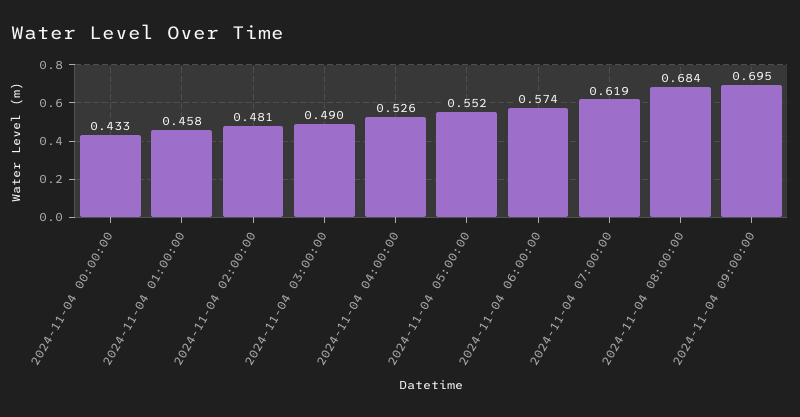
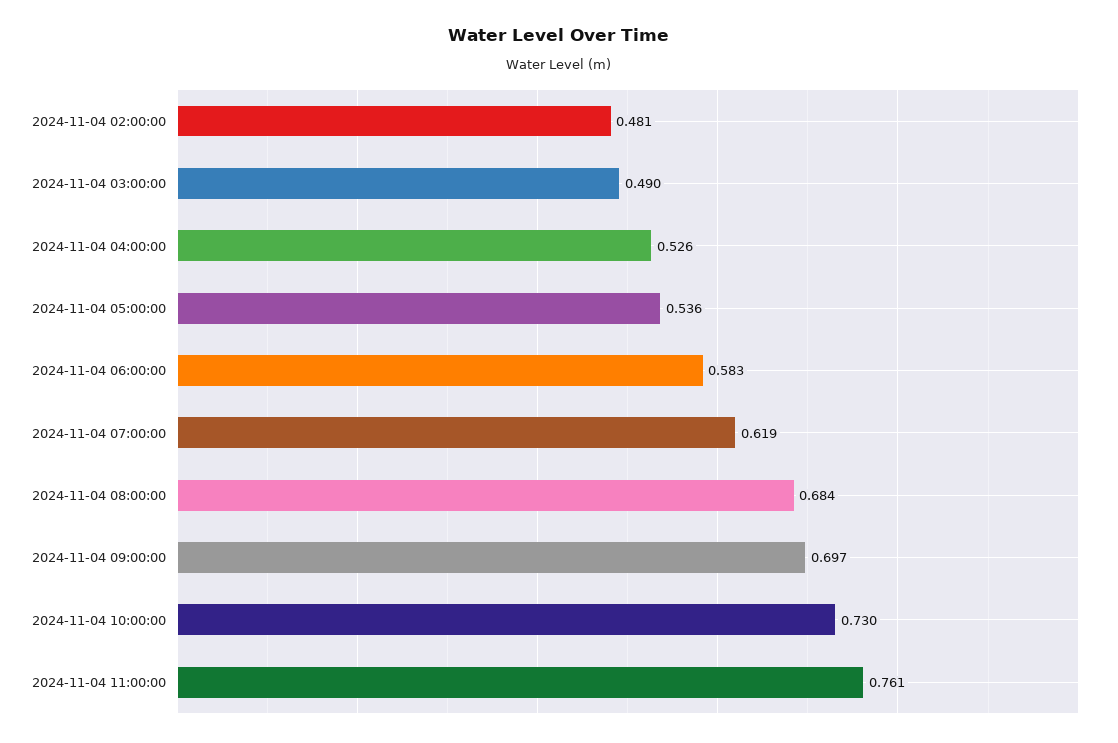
2024-11-04 00:00:00: 0.433 -> none
2024-11-04 01:00:00: 0.458 -> none
2024-11-04 05:00:00: 0.552 -> 0.536
2024-11-04 06:00:00: 0.574 -> 0.583
2024-11-04 09:00:00: 0.695 -> 0.697
2024-11-04 10:00:00: none -> 0.73
2024-11-04 11:00:00: none -> 0.761

